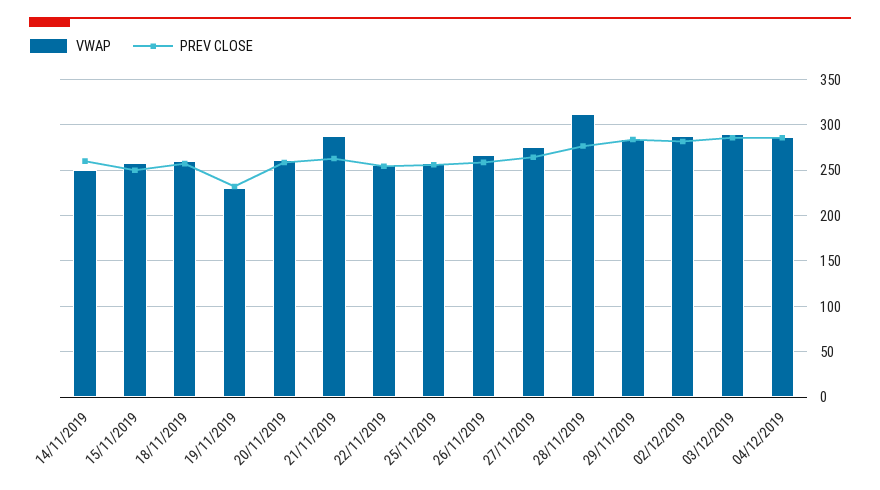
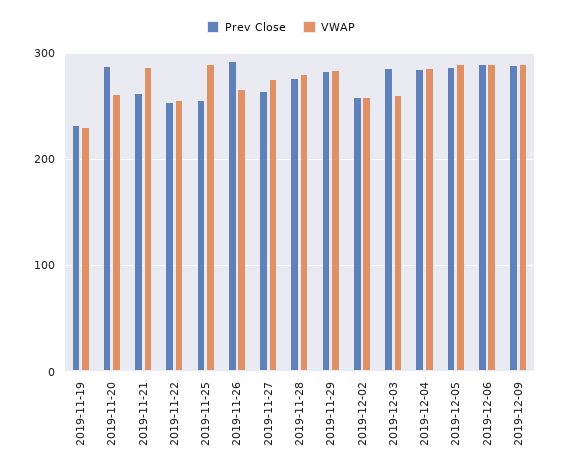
VWAP, 14/11/2019: 250 -> none
PREV CLOSE, 14/11/2019: 260 -> none
VWAP, 15/11/2019: 260 -> none
PREV CLOSE, 15/11/2019: 250 -> none
VWAP, 18/11/2019: 260 -> none
PREV CLOSE, 18/11/2019: 260 -> none
PREV CLOSE, 20/11/2019: 260 -> 290
VWAP, 25/11/2019: 260 -> 290
PREV CLOSE, 26/11/2019: 260 -> 290
VWAP, 28/11/2019: 310 -> 280
VWAP, 02/12/2019: 290 -> 260
PREV CLOSE, 02/12/2019: 280 -> 260
VWAP, 03/12/2019: 290 -> 260
PREV CLOSE, 2019-12-05: none -> 290
VWAP, 2019-12-05: none -> 290
PREV CLOSE, 2019-12-06: none -> 290
VWAP, 2019-12-06: none -> 290
PREV CLOSE, 2019-12-09: none -> 290
VWAP, 2019-12-09: none -> 290

